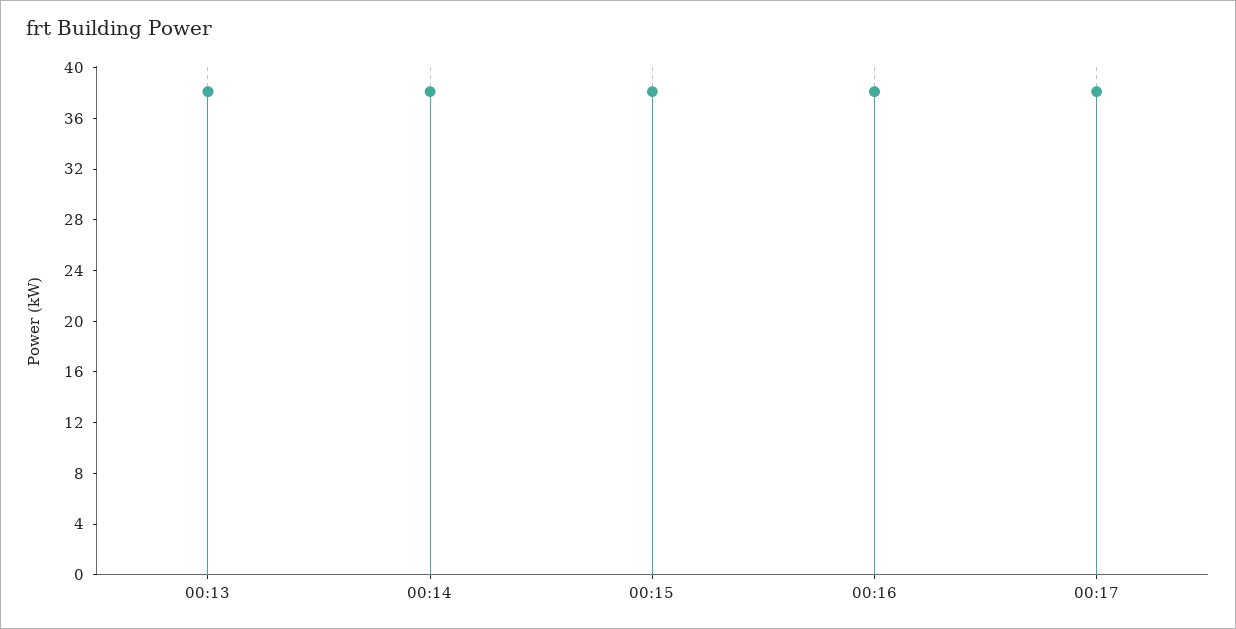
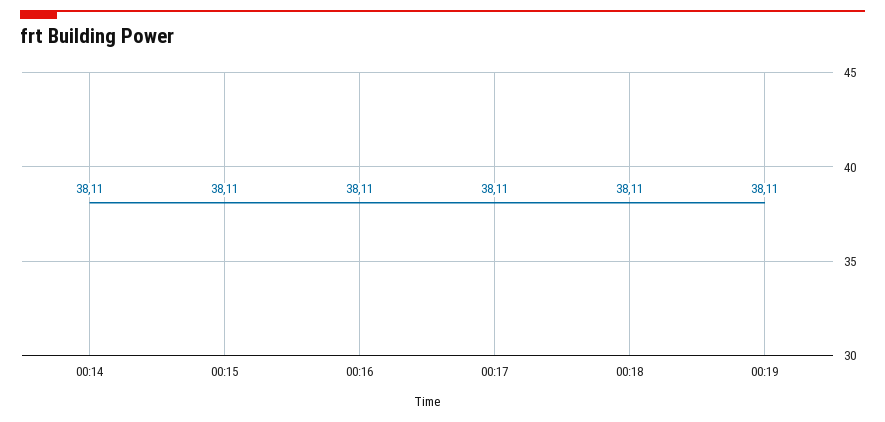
00:13: 38 -> none
00:18: none -> 38.11
00:19: none -> 38.11

